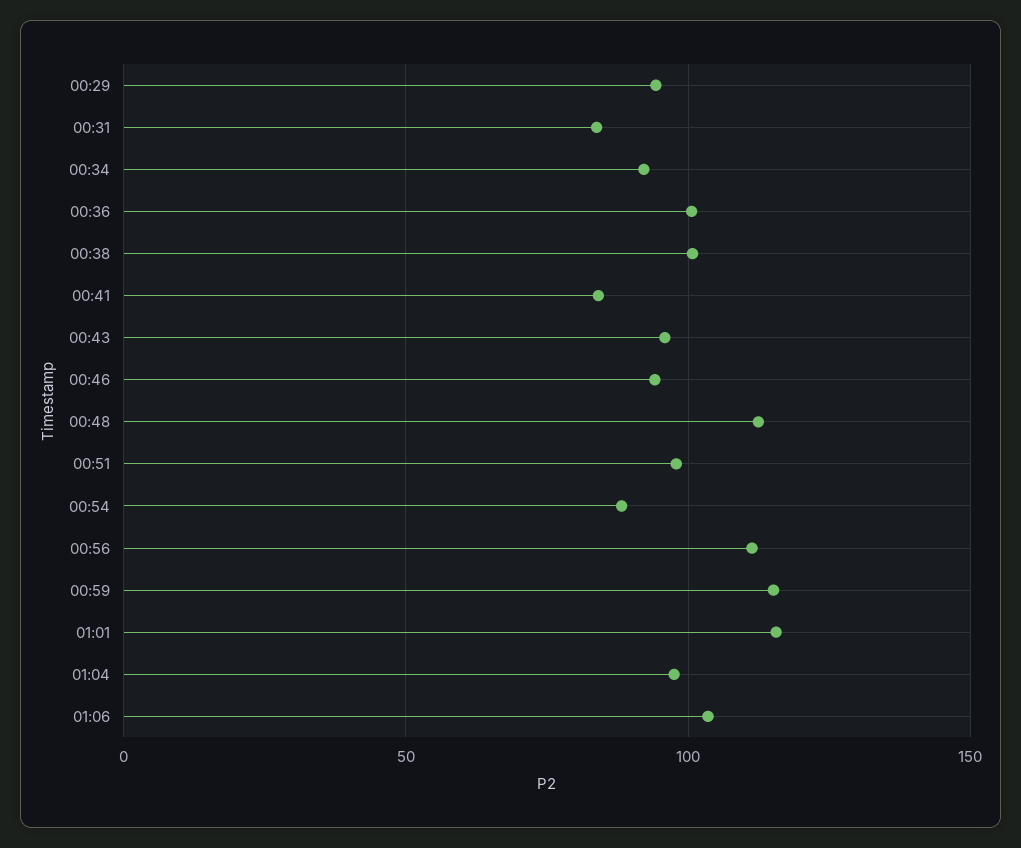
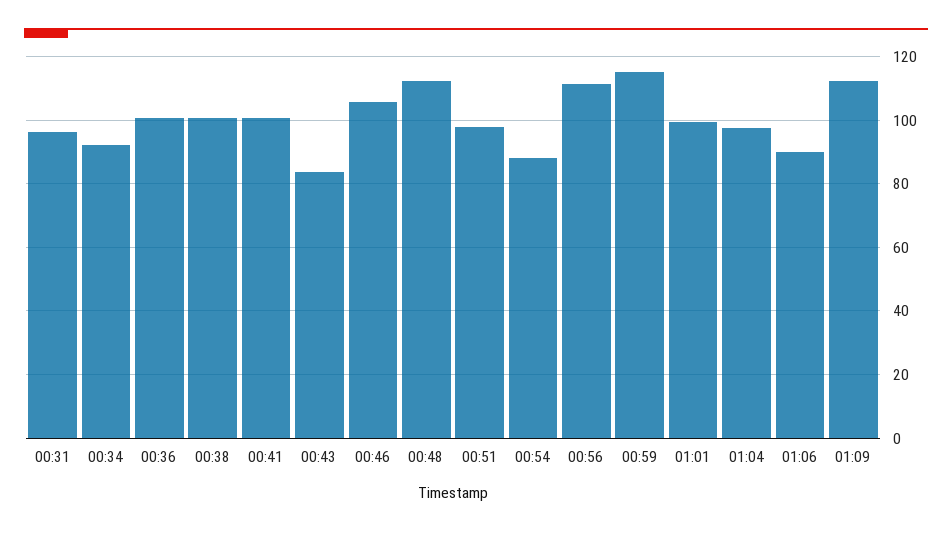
00:29: 95 -> none
00:31: 85 -> 96
00:41: 85 -> 100
00:43: 95 -> 84
00:46: 95 -> 106
01:01: 115 -> 100
01:06: 105 -> 90
01:09: none -> 112

